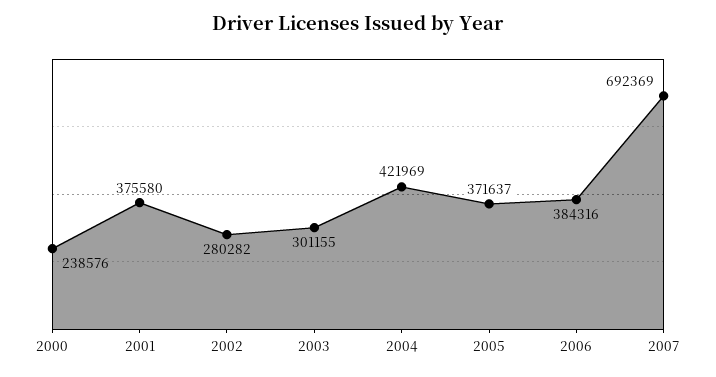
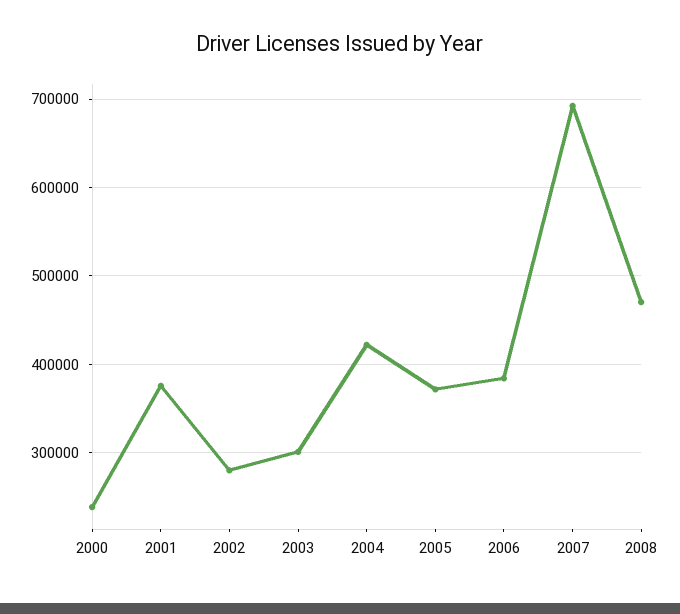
2008: none -> 470000

